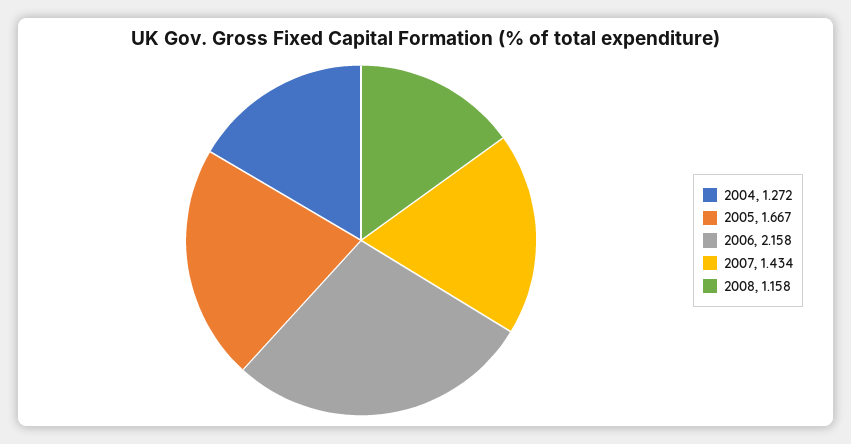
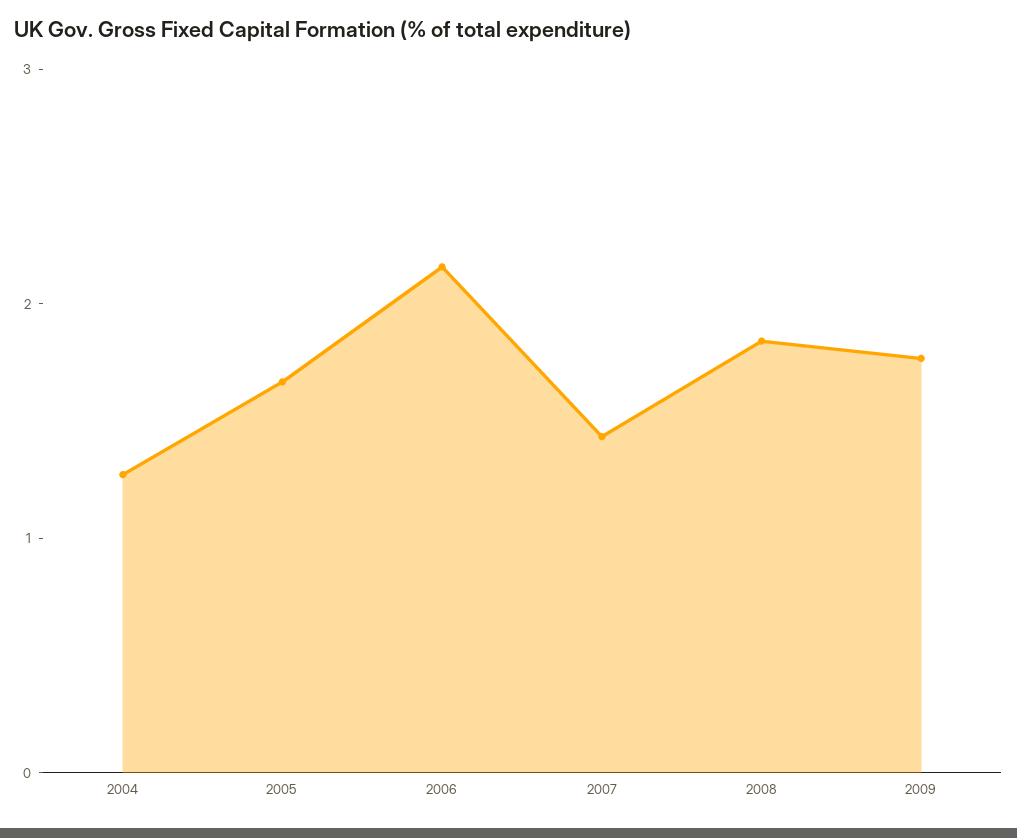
2008: 1.158 -> 1.8
2009: none -> 1.8

